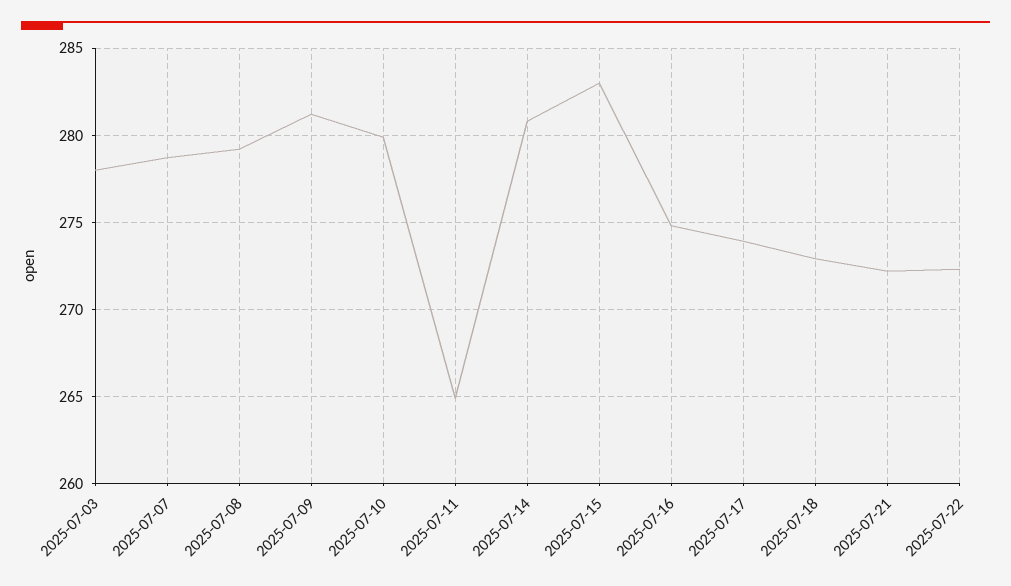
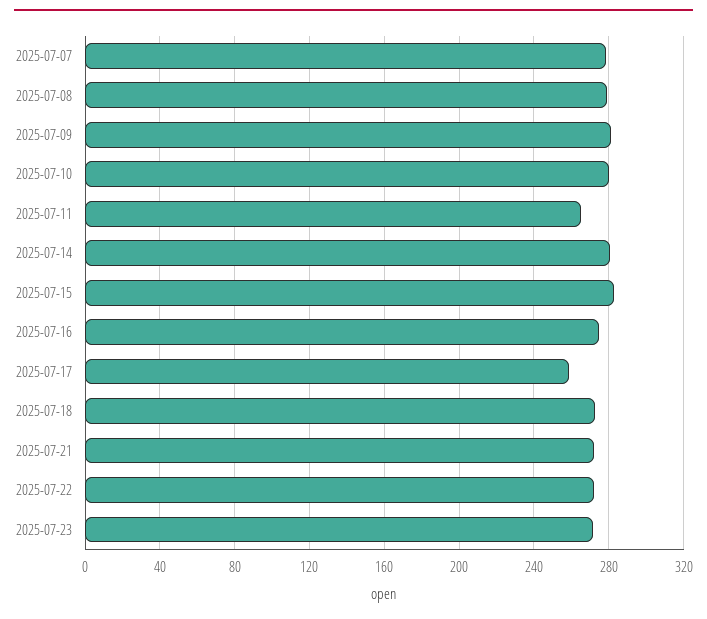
2025-07-03: 278 -> none
2025-07-17: 274 -> 260
2025-07-23: none -> 270

